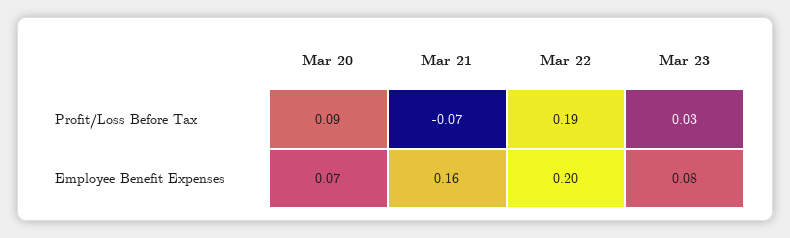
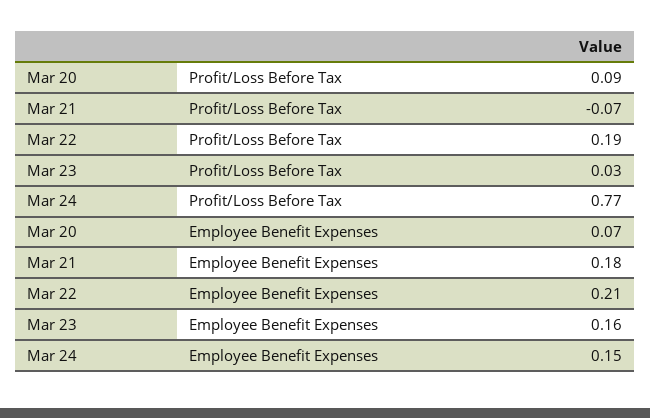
Mar 21, Employee Benefit Expenses: 0.16 -> 0.18
Mar 22, Employee Benefit Expenses: 0.2 -> 0.21
Mar 23, Employee Benefit Expenses: 0.08 -> 0.16
Mar 24, Profit/Loss Before Tax: none -> 0.77
Mar 24, Employee Benefit Expenses: none -> 0.15

